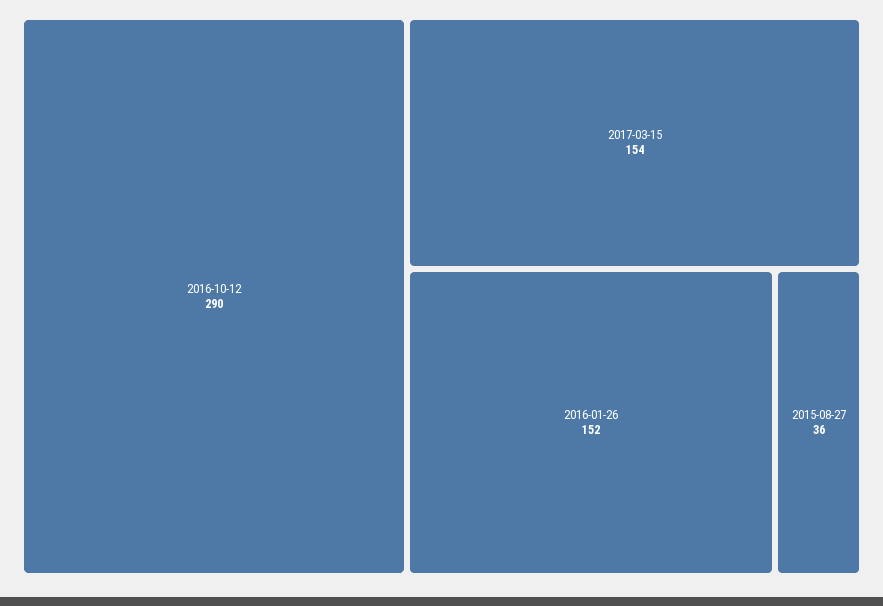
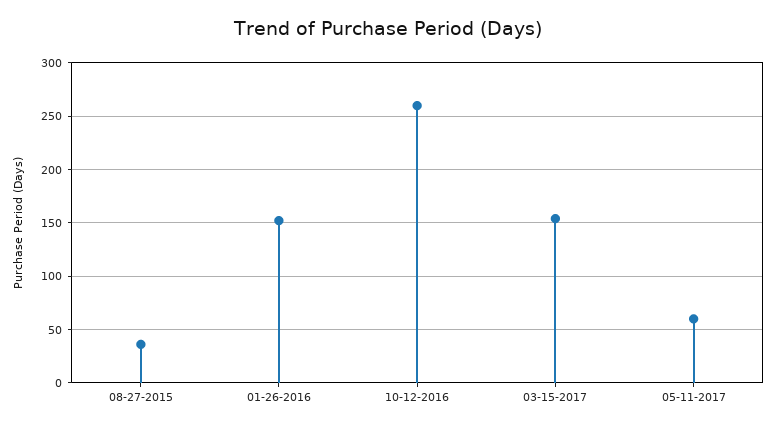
2016-10-12: 290 -> 260
05-11-2017: none -> 60

